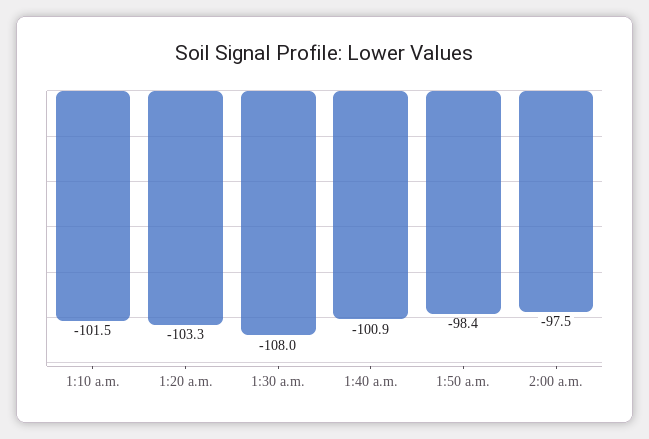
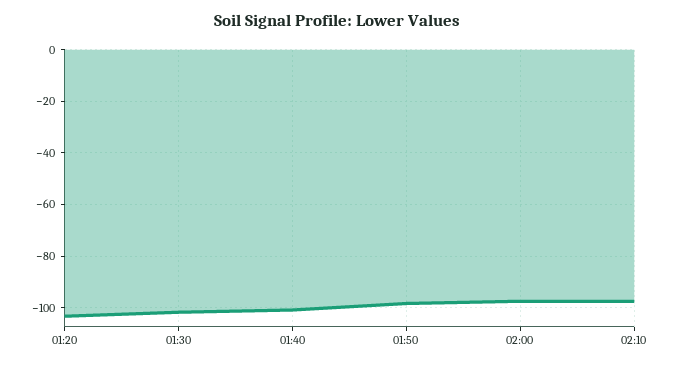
1:10 a.m.: -101.5 -> none
1:30 a.m.: -108 -> -102.5
02:10: none -> -97.5

